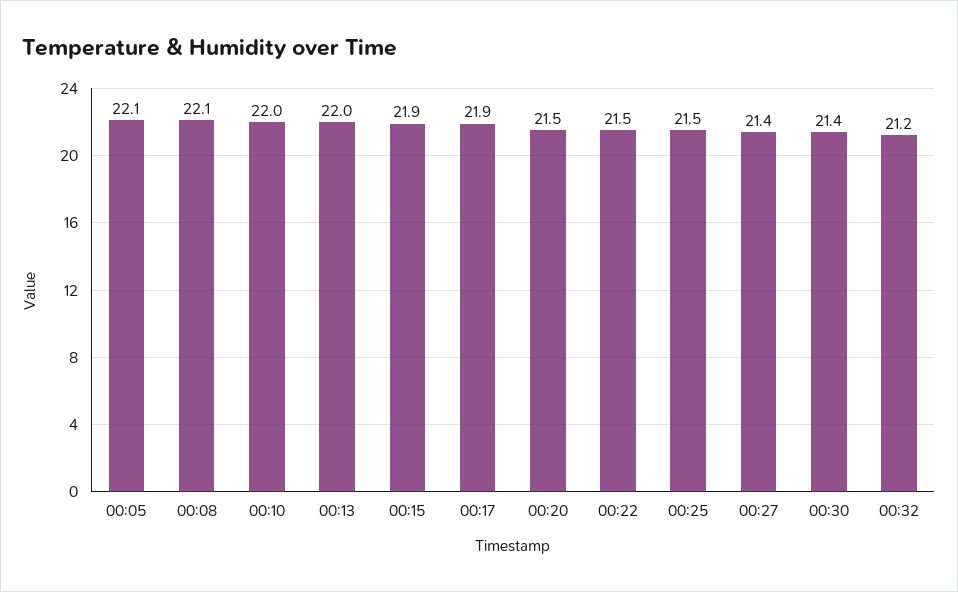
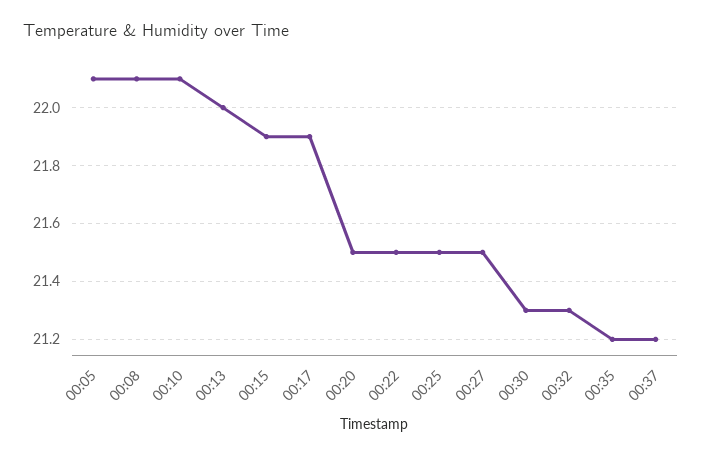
00:10: 22 -> 22.1
00:27: 21.4 -> 21.5
00:30: 21.4 -> 21.3
00:32: 21.2 -> 21.3
00:35: none -> 21.2
00:37: none -> 21.2

